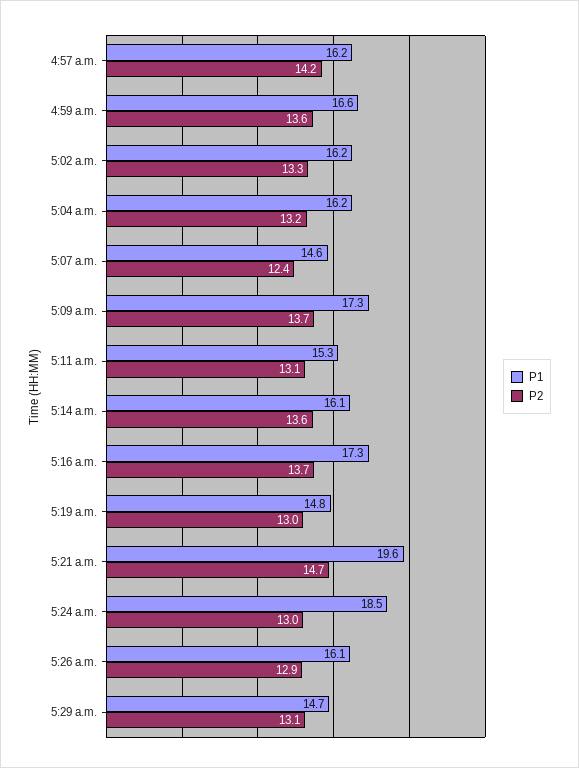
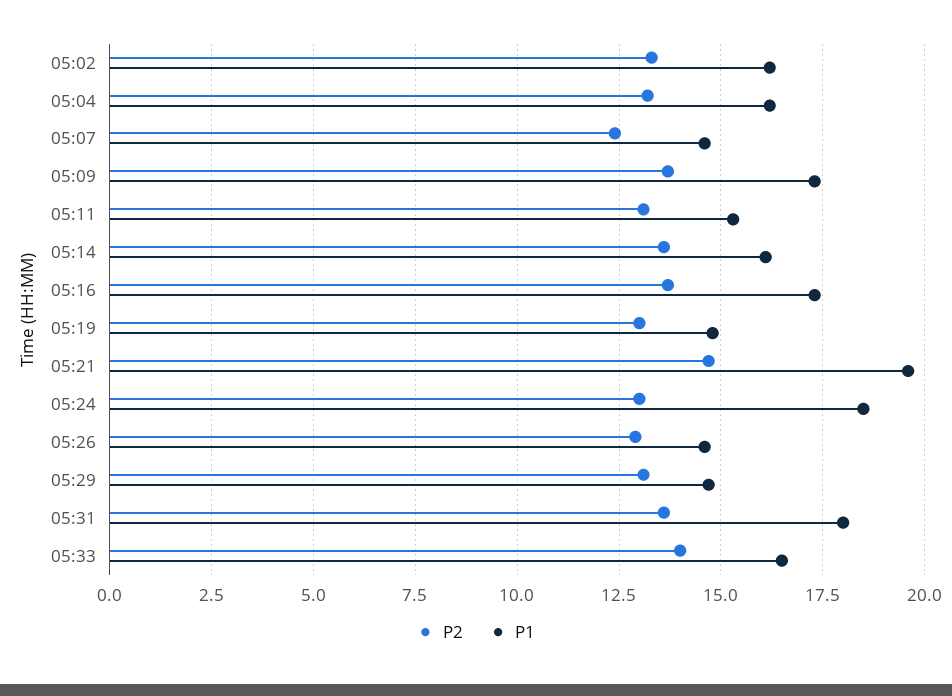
P1, 4:57 a.m.: 16.2 -> none
P2, 4:57 a.m.: 14.2 -> none
P1, 4:59 a.m.: 16.6 -> none
P2, 4:59 a.m.: 13.6 -> none
P1, 5:26 a.m.: 16.1 -> 14.5
P2, 05:31: none -> 13.5
P1, 05:31: none -> 18
P2, 05:33: none -> 14
P1, 05:33: none -> 16.5

